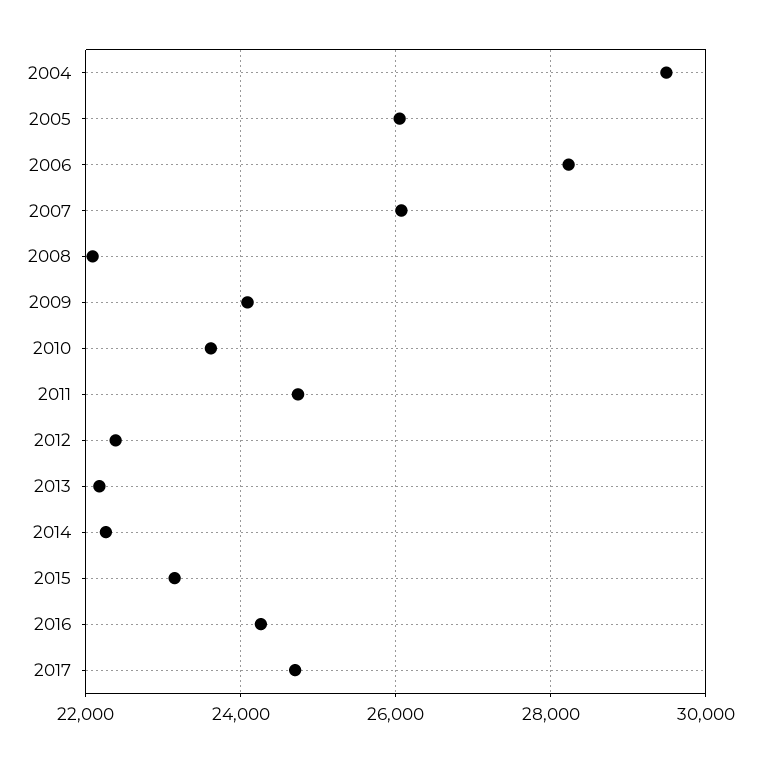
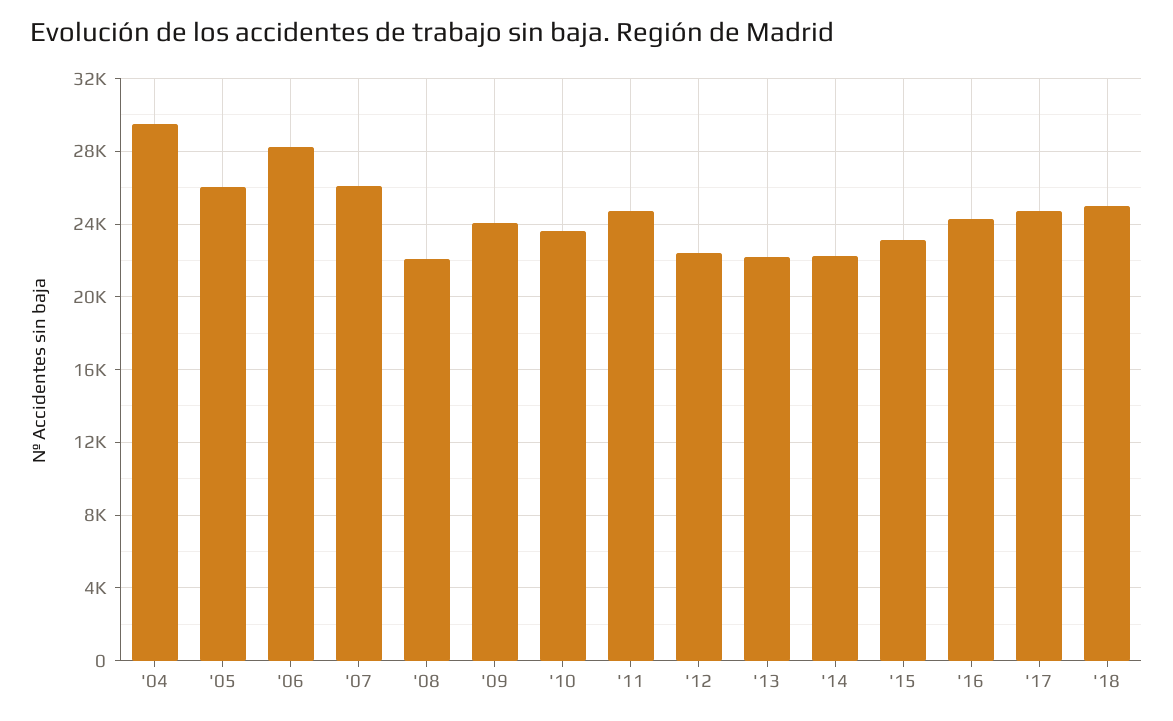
'18: none -> 25000

